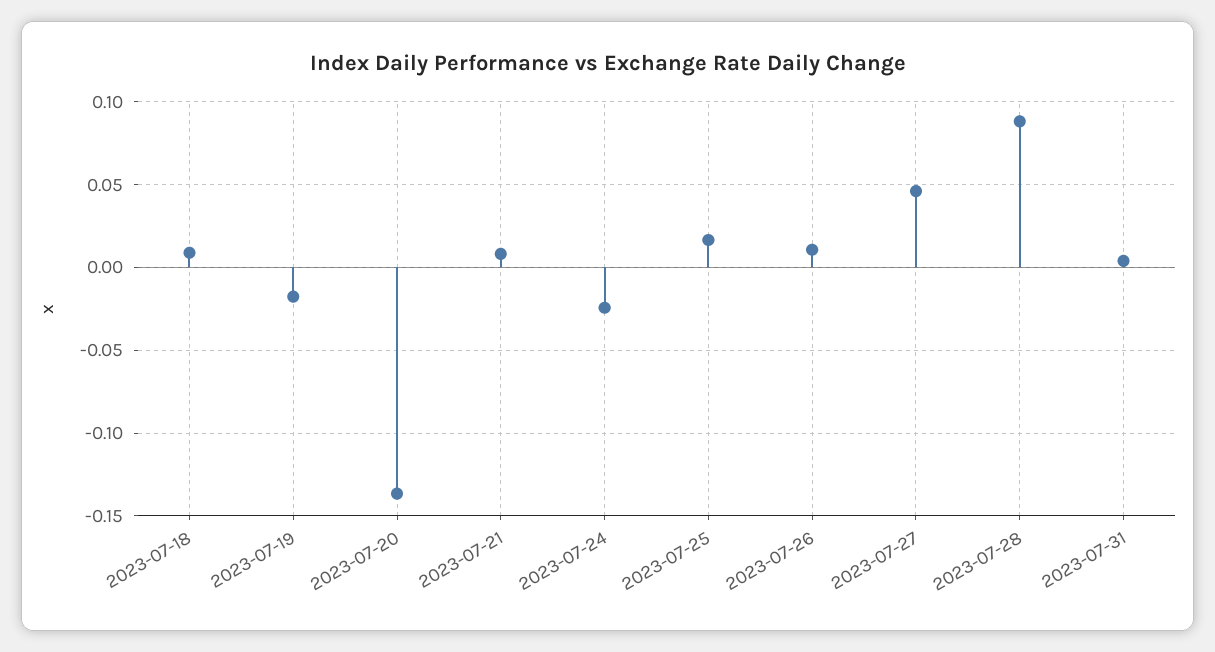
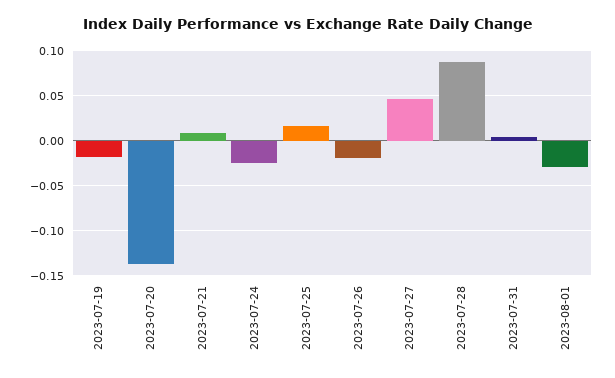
2023-07-18: 0.01 -> none
2023-07-26: 0.01 -> -0.02
2023-08-01: none -> -0.03

